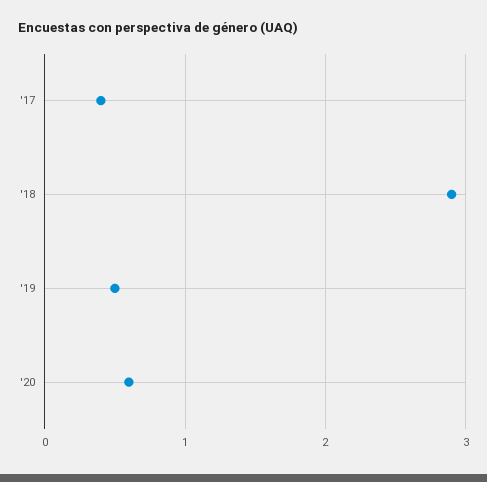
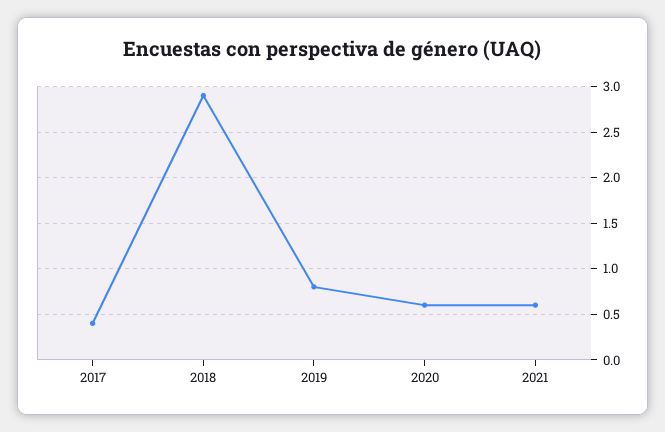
'19: 0.5 -> 0.8
2021: none -> 0.6

